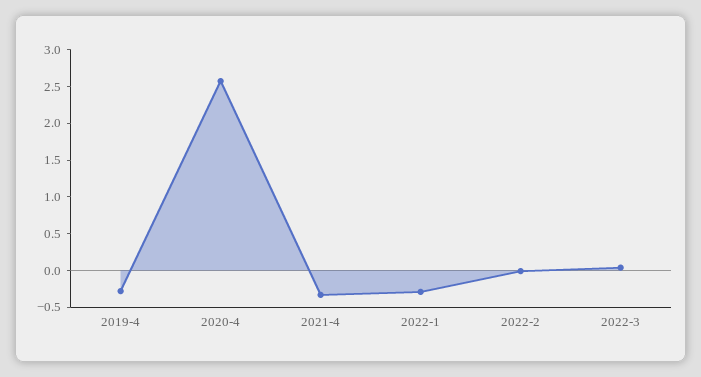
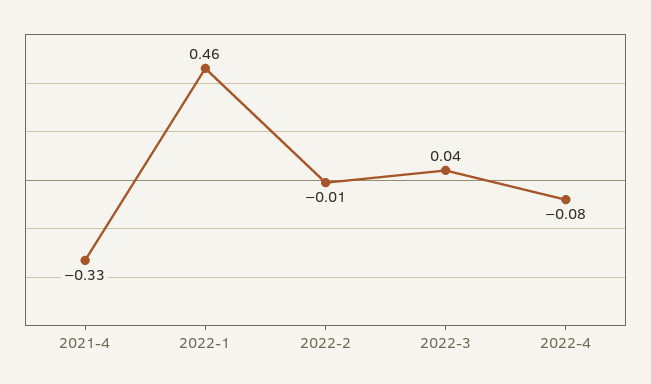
2019-4: -0.25 -> none
2020-4: 2.5 -> none
2022-1: -0.25 -> 0.46
2022-4: none -> -0.08

